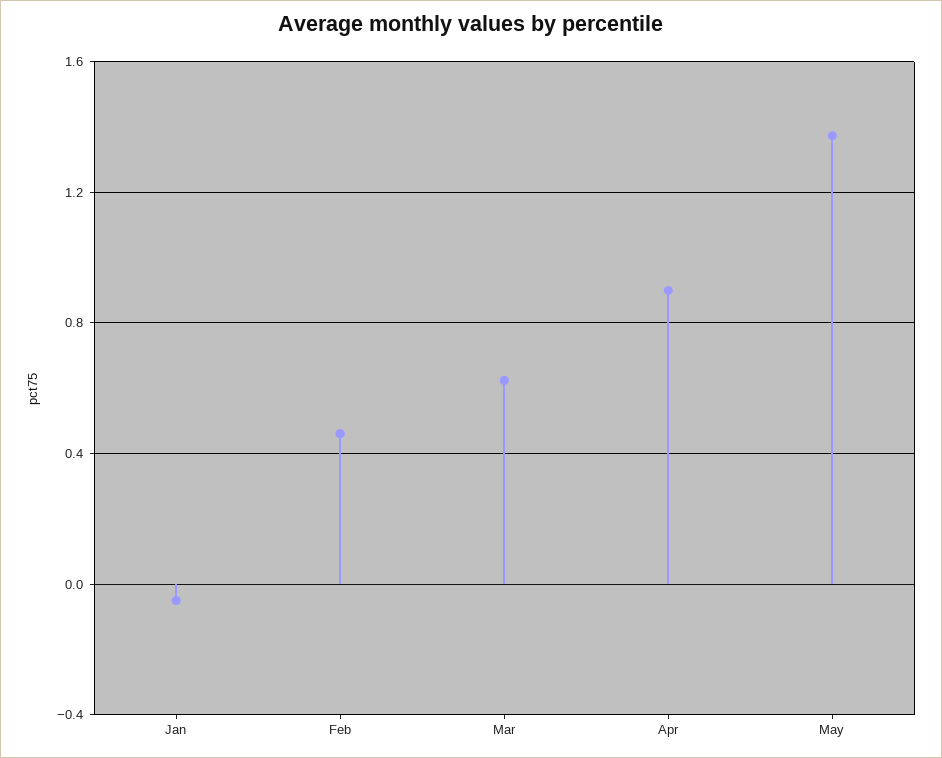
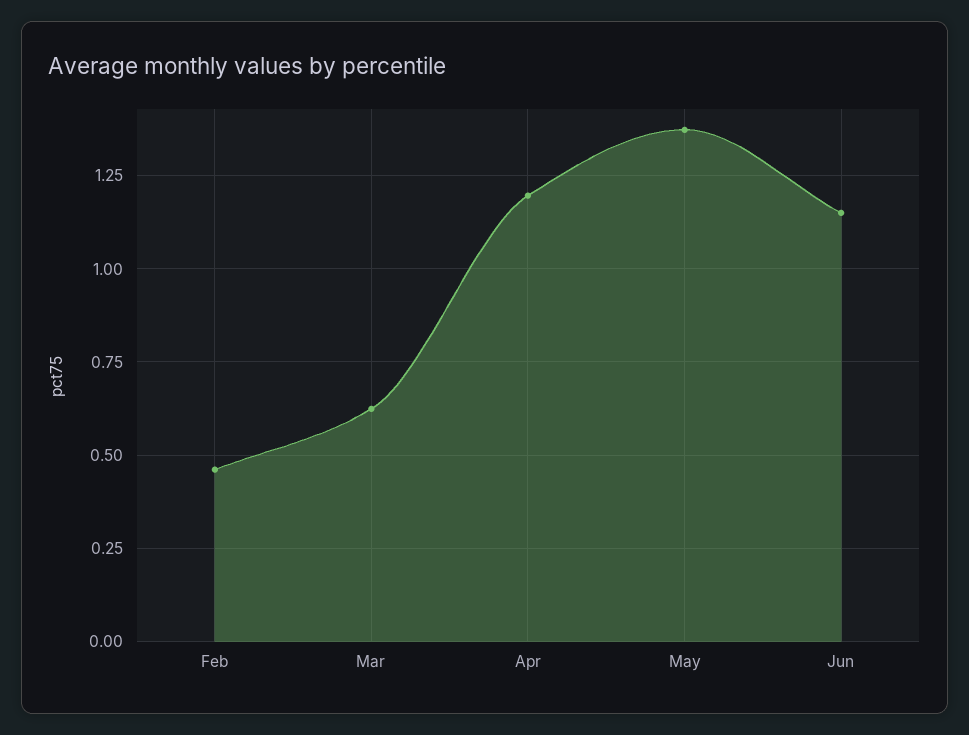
Jan: -0.05 -> none
Apr: 0.9 -> 1.2
Jun: none -> 1.15

